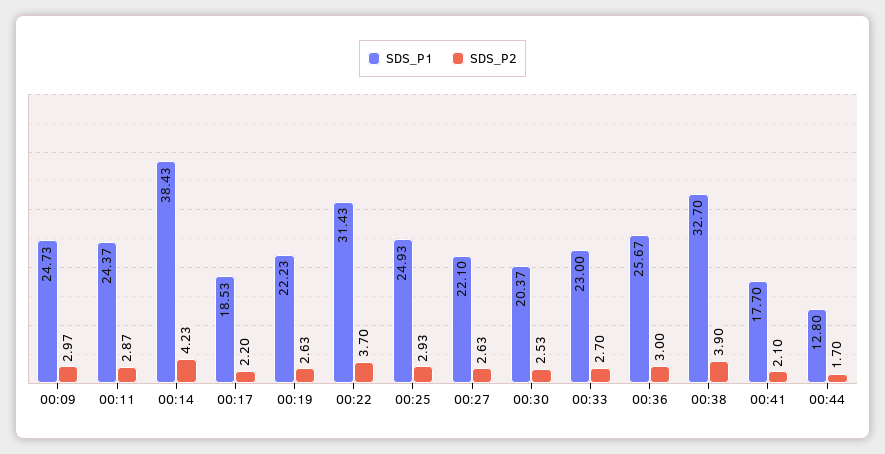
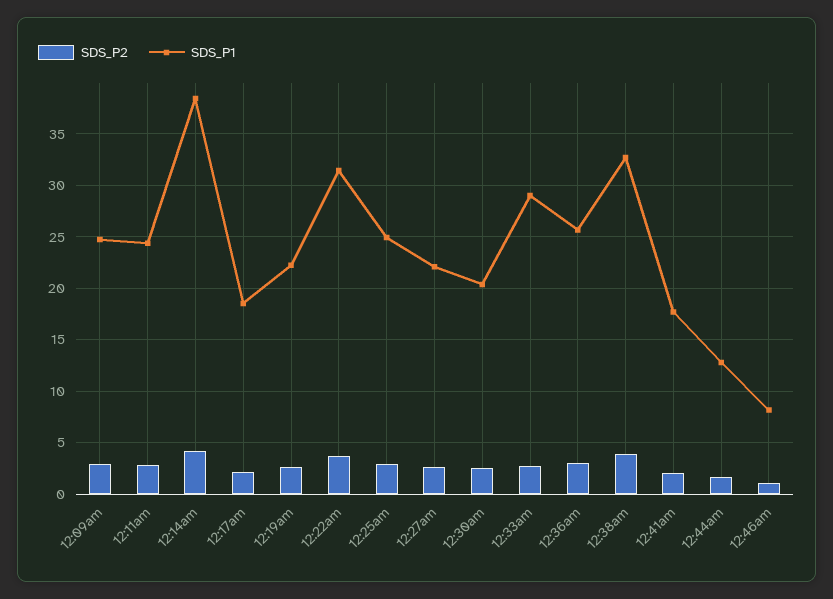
SDS_P1, 00:33: 23 -> 29
SDS_P2, 12:46am: none -> 1
SDS_P1, 12:46am: none -> 8

